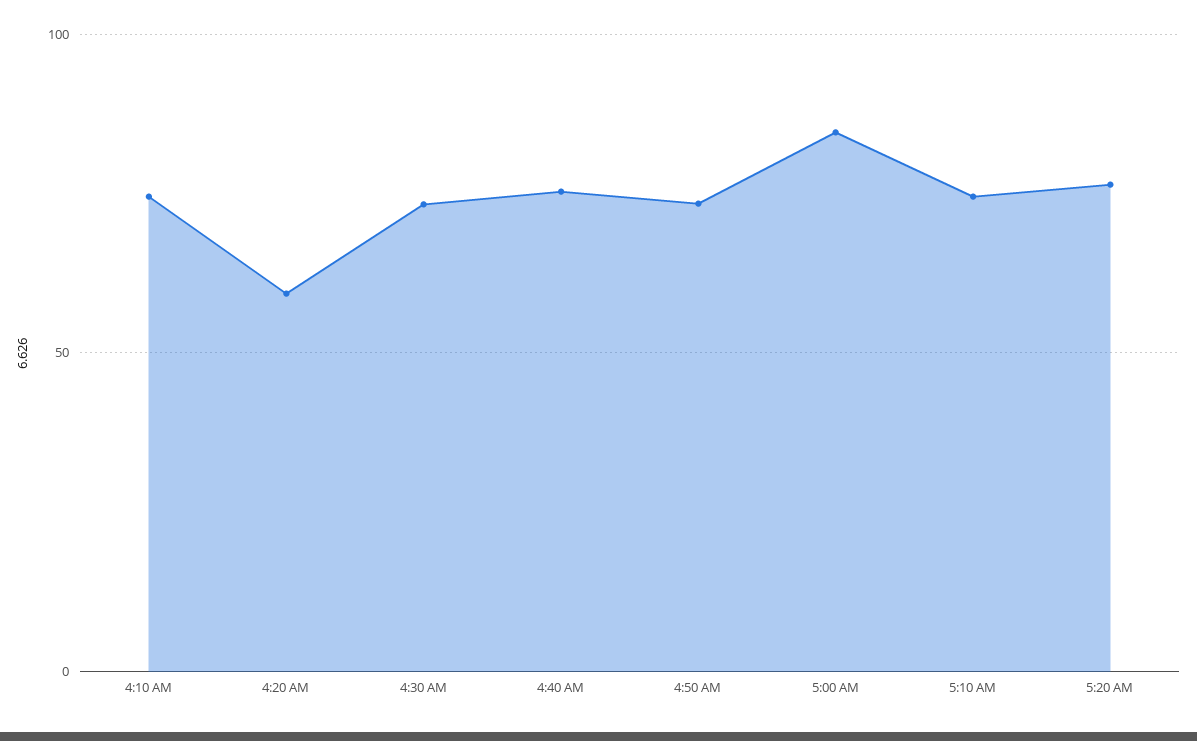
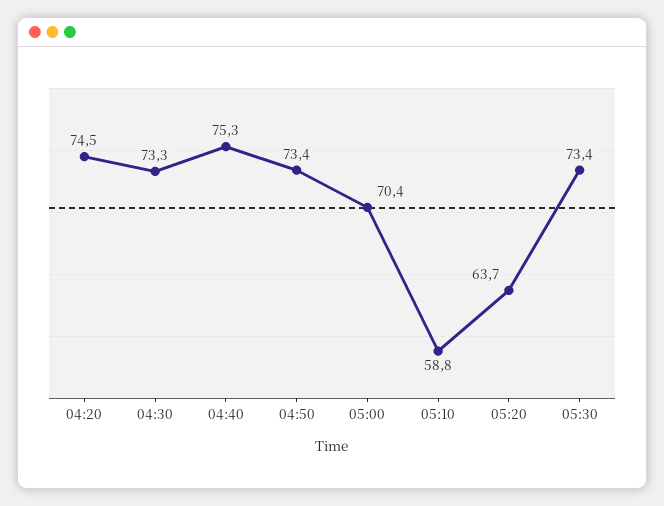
4:10 AM: 75 -> none
4:20 AM: 60 -> 74.5
5:00 AM: 85 -> 70.4
5:10 AM: 75 -> 58.8
5:20 AM: 75 -> 63.7
05:30: none -> 73.4

